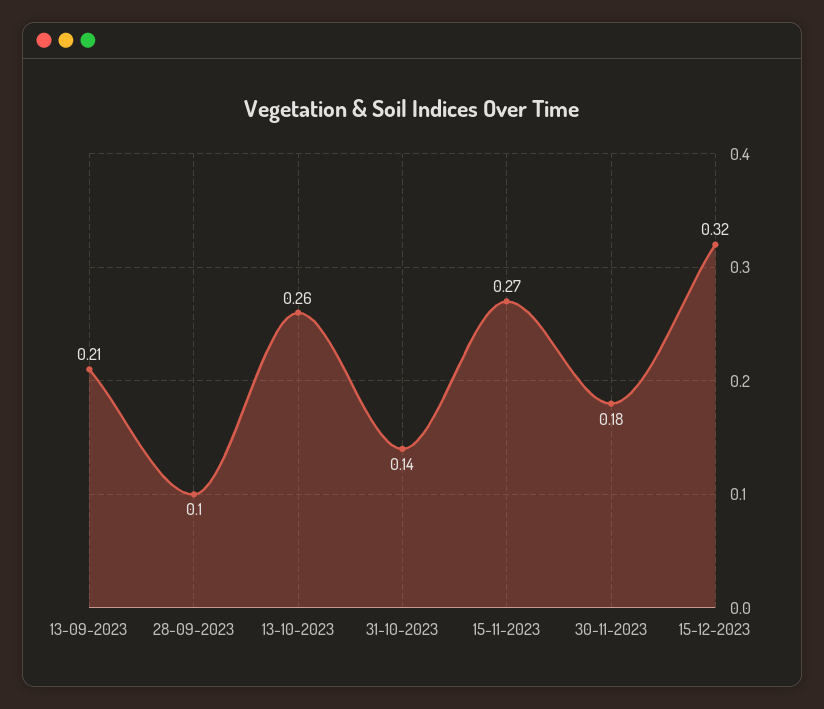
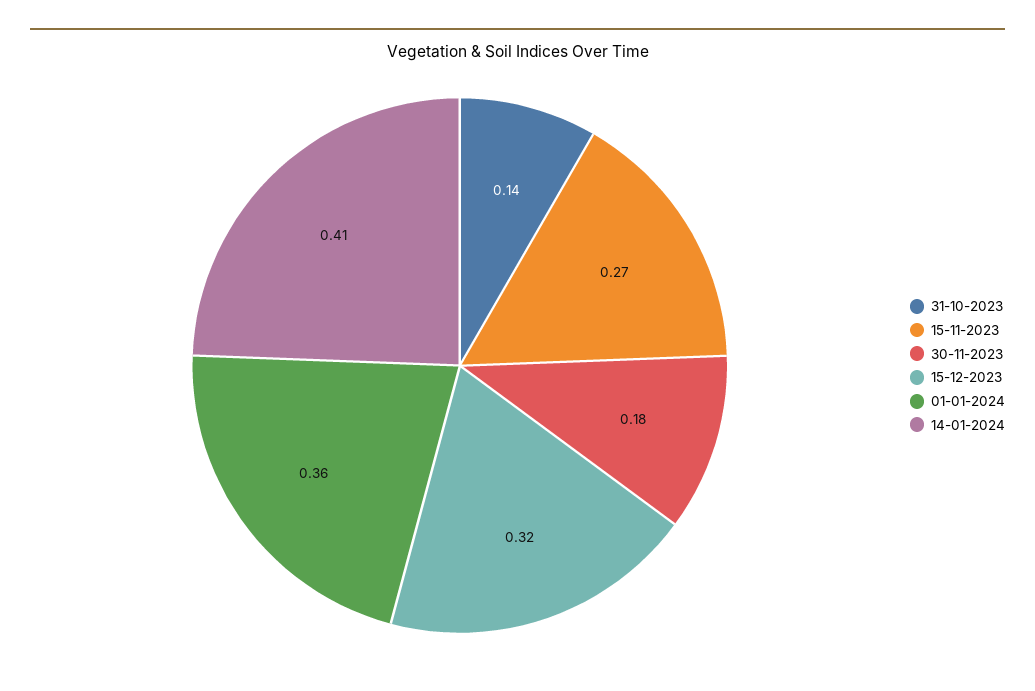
13-09-2023: 0.21 -> none
28-09-2023: 0.1 -> none
13-10-2023: 0.26 -> none
01-01-2024: none -> 0.36
14-01-2024: none -> 0.41

